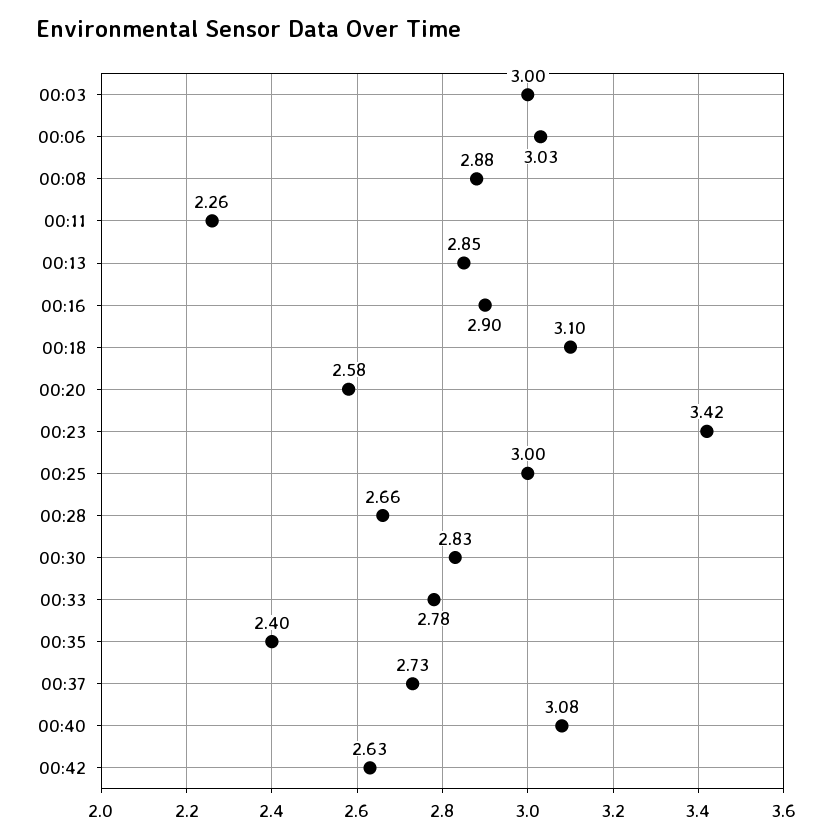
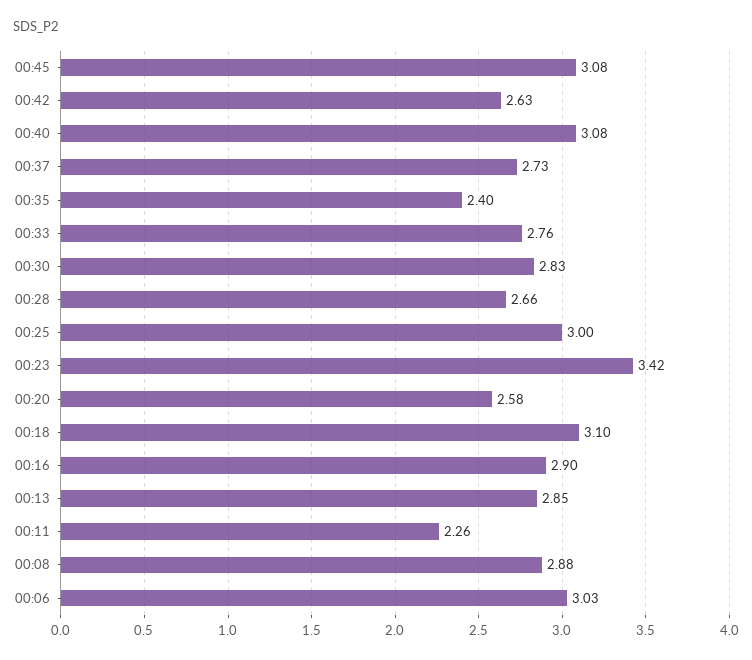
00:03: 3 -> none
00:33: 2.78 -> 2.76
00:45: none -> 3.08

